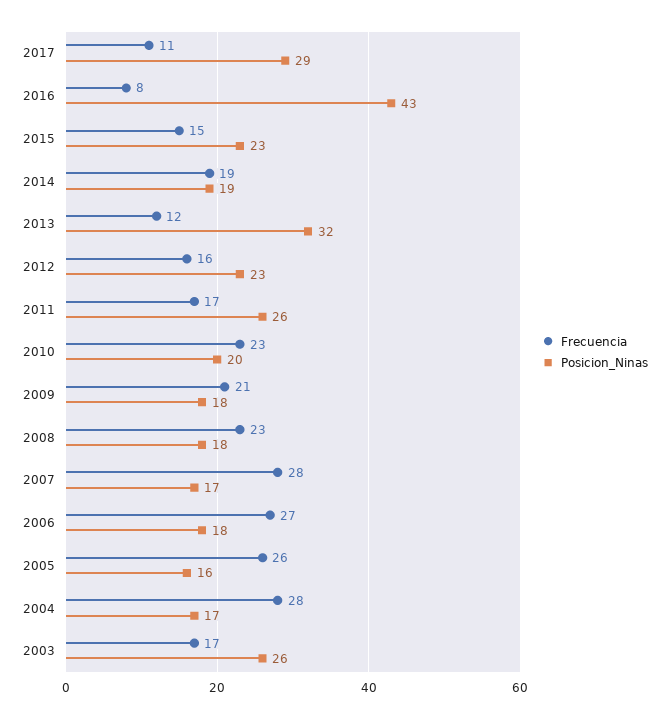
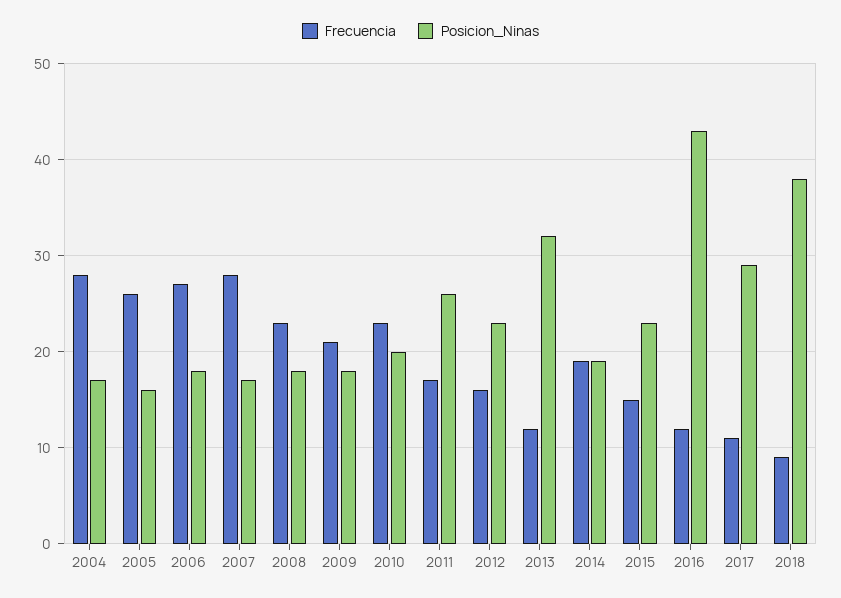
Frecuencia, 2016: 8 -> 12
Frecuencia, 2003: 17 -> none
Posicion_Ninas, 2003: 26 -> none
Frecuencia, 2018: none -> 9
Posicion_Ninas, 2018: none -> 38

